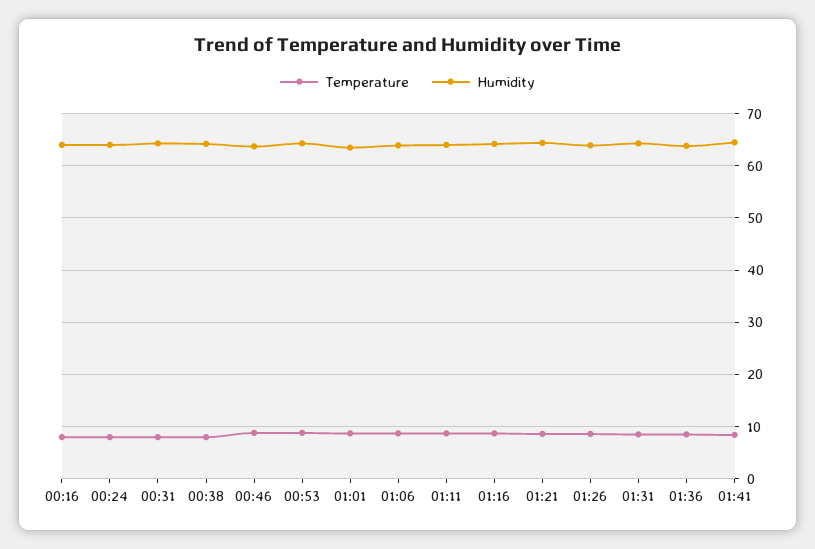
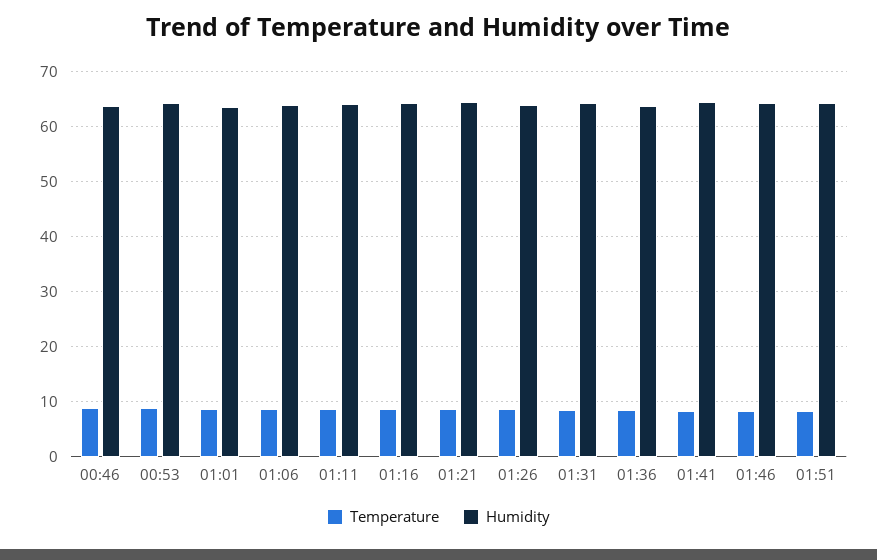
Temperature, 00:16: 8 -> none
Humidity, 00:16: 64 -> none
Temperature, 00:24: 8 -> none
Humidity, 00:24: 64 -> none
Temperature, 00:31: 8 -> none
Humidity, 00:31: 64 -> none
Temperature, 00:38: 8 -> none
Humidity, 00:38: 64 -> none
Temperature, 01:46: none -> 8
Humidity, 01:46: none -> 64
Temperature, 01:51: none -> 8
Humidity, 01:51: none -> 64

